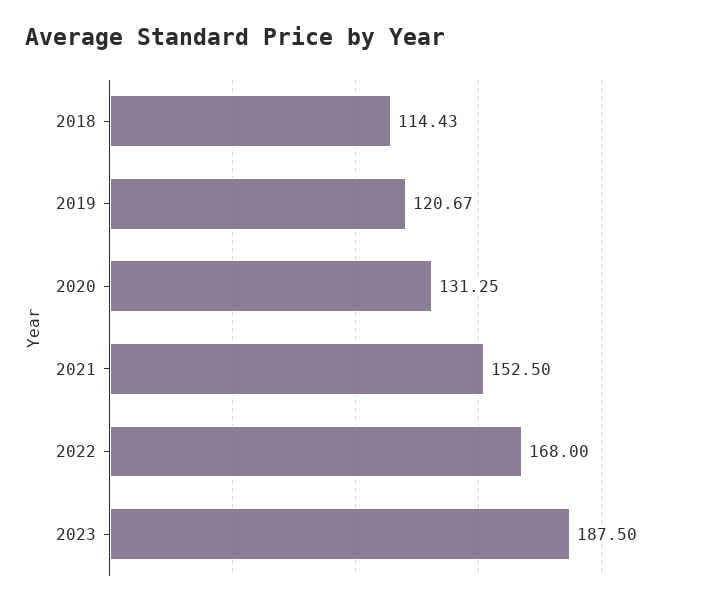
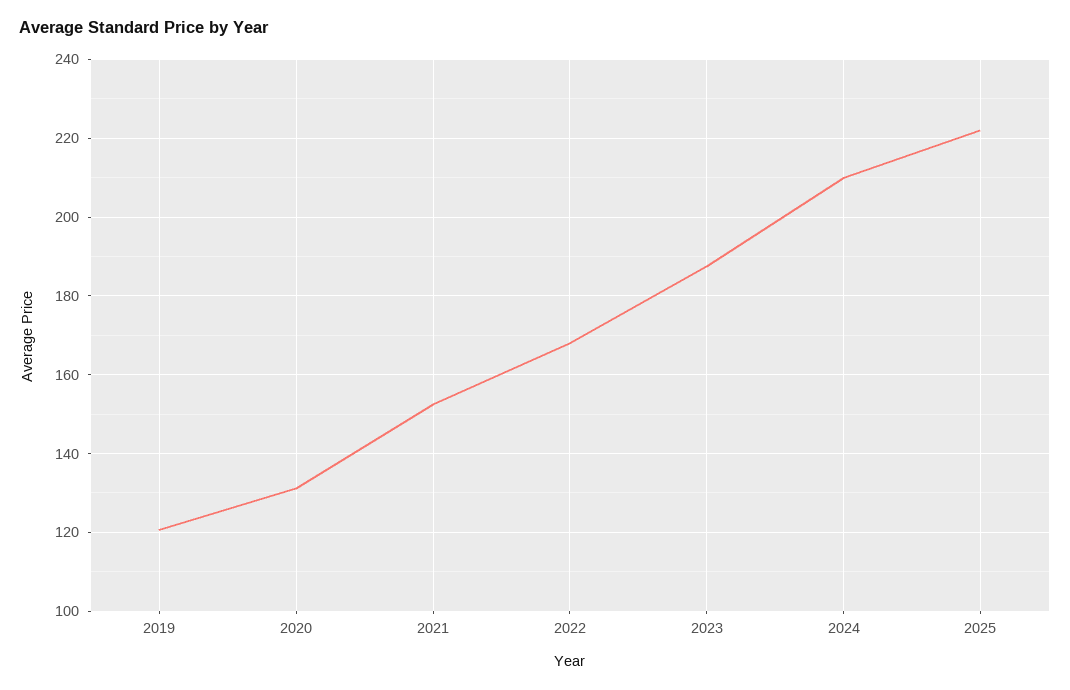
2018: 114.43 -> none
2024: none -> 210
2025: none -> 222

